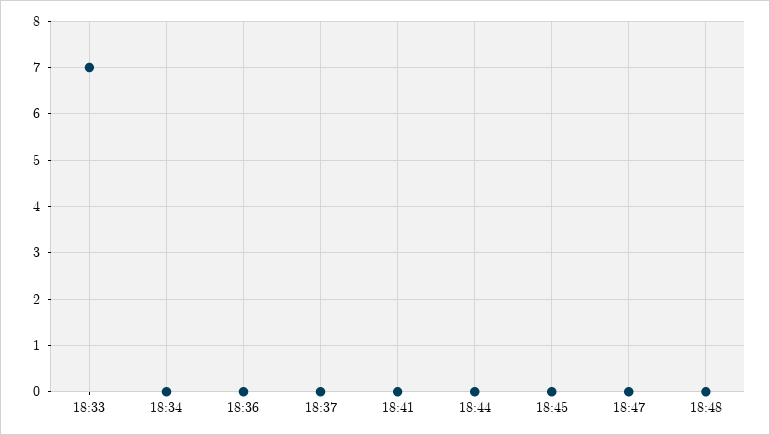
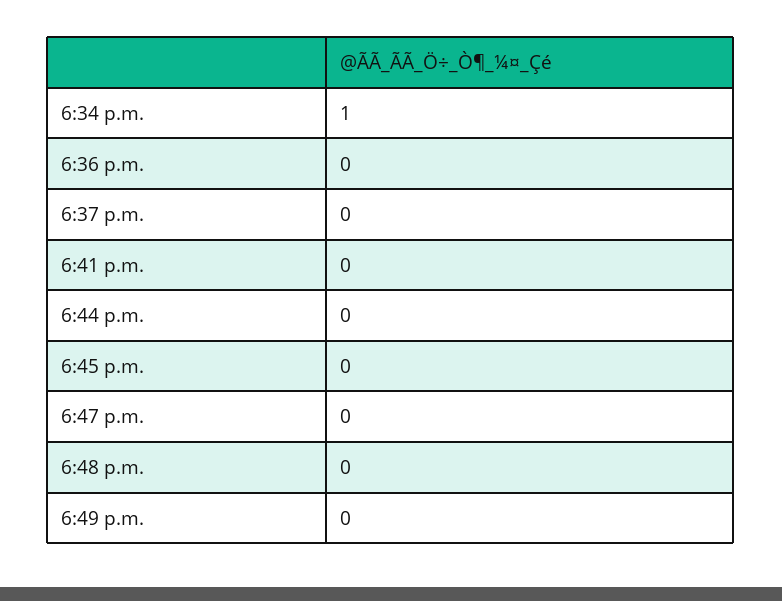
18:33: 7 -> none
18:34: 0 -> 1
6:49 p.m.: none -> 0

